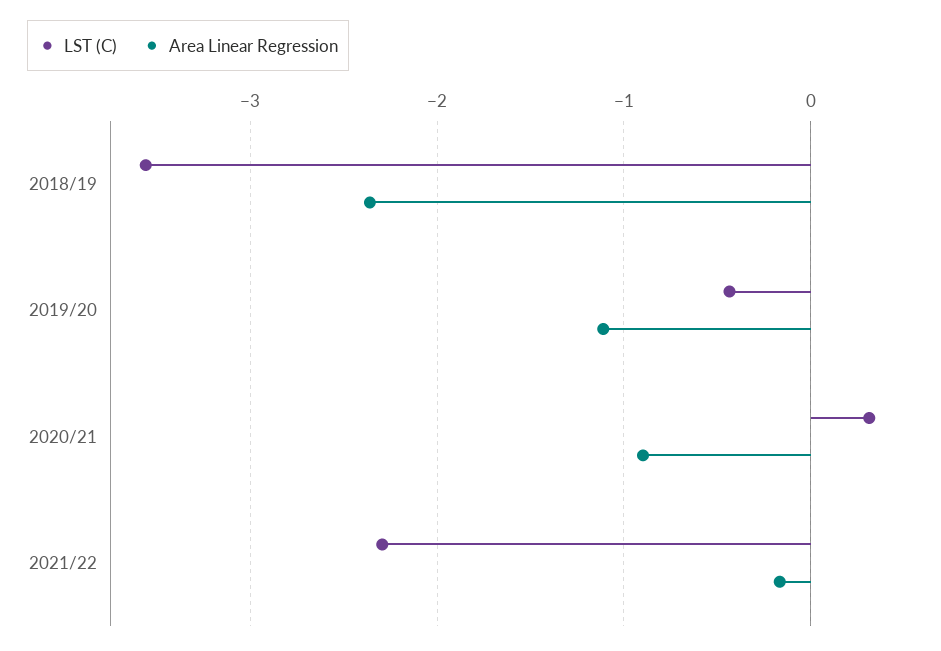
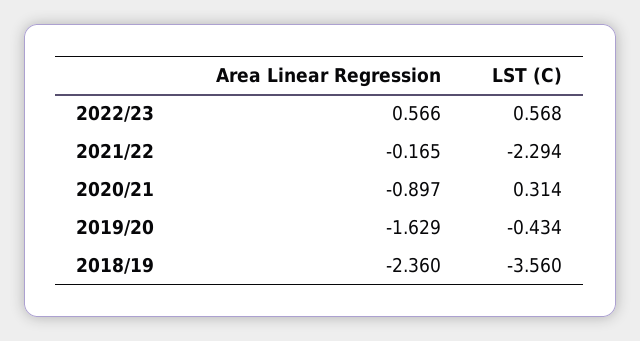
Area Linear Regression, 2019/20: -1.1 -> -1.629
Area Linear Regression, 2022/23: none -> 0.566
LST (C), 2022/23: none -> 0.568

